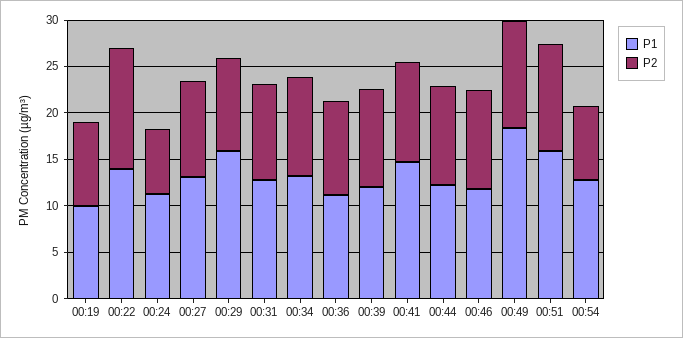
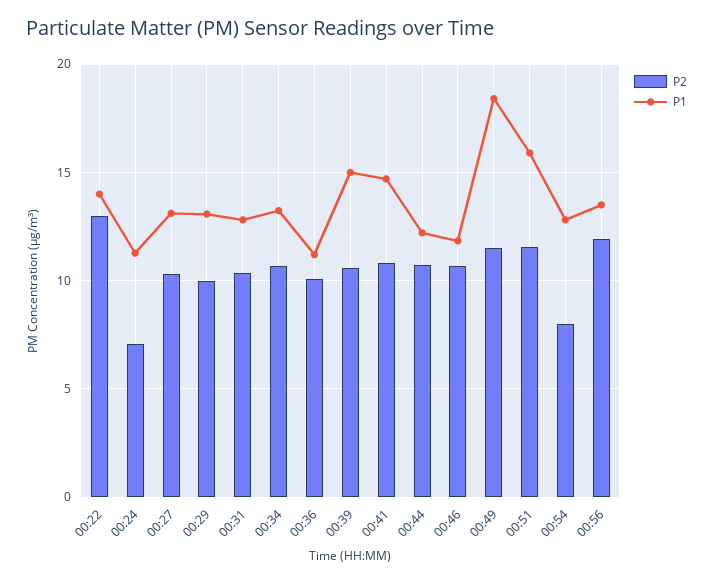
P1, 00:19: 10 -> none
P2, 00:19: 9 -> none
P1, 00:29: 16 -> 13
P1, 00:39: 12 -> 15
P2, 00:56: none -> 12
P1, 00:56: none -> 13.5

